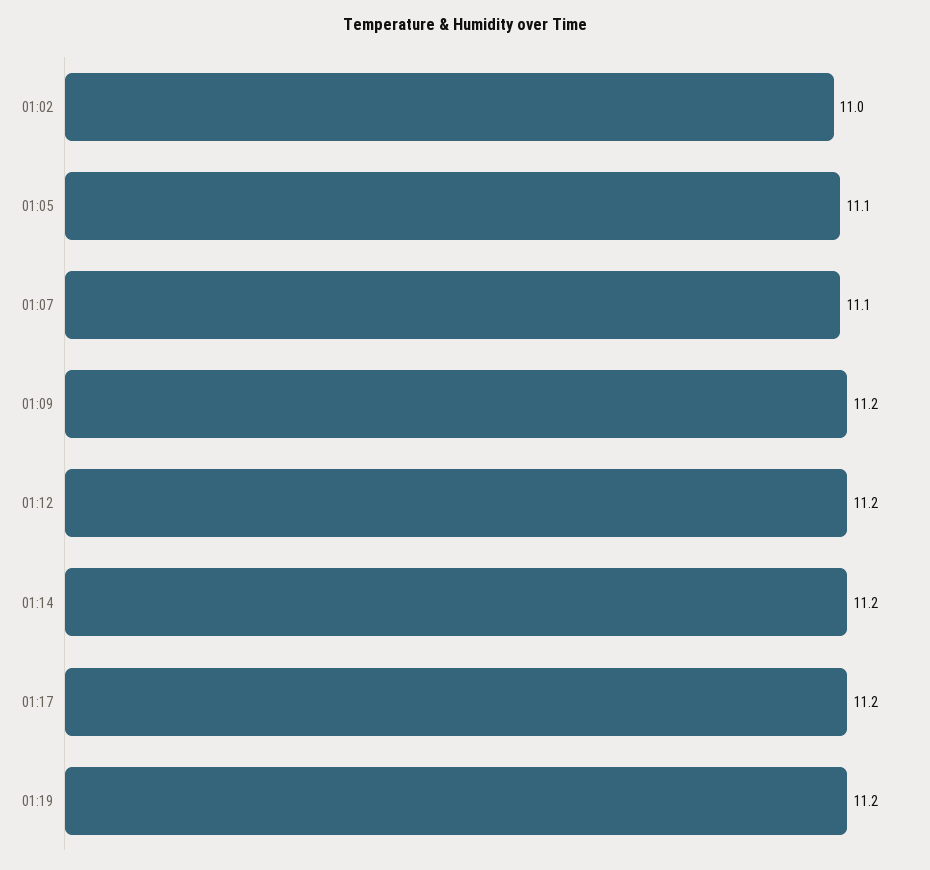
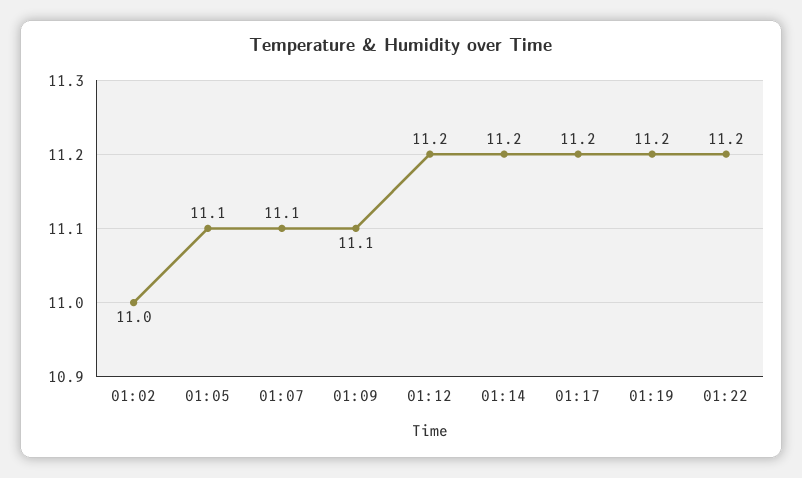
01:09: 11.2 -> 11.1
01:22: none -> 11.2

